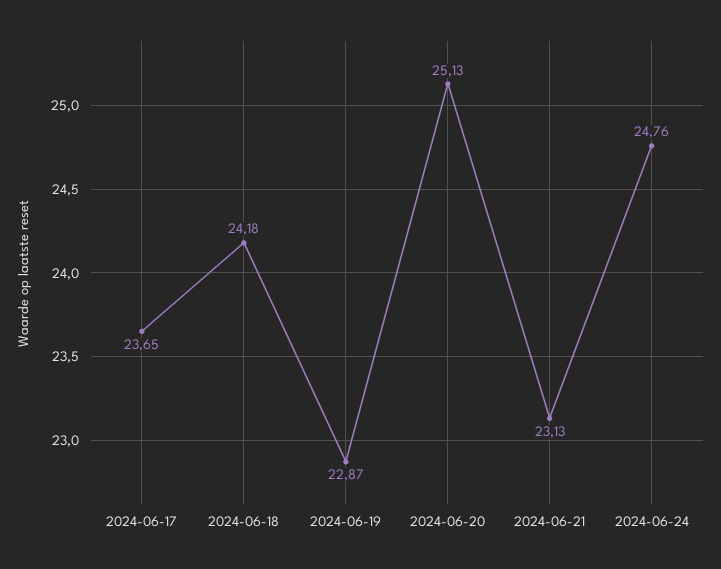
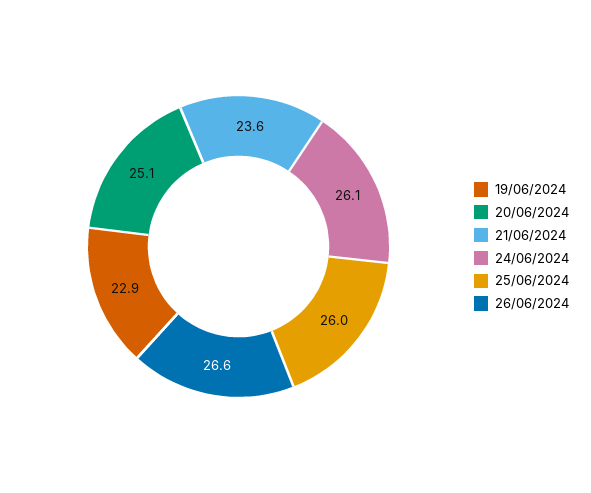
2024-06-17: 23.65 -> none
2024-06-18: 24.18 -> none
2024-06-21: 23.13 -> 23.6
2024-06-24: 24.76 -> 26.1
25/06/2024: none -> 26
26/06/2024: none -> 26.6

